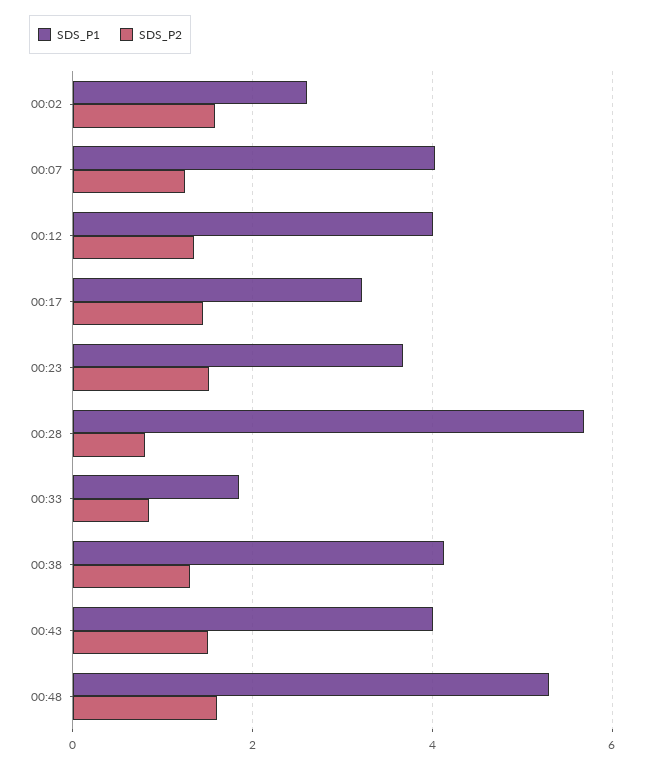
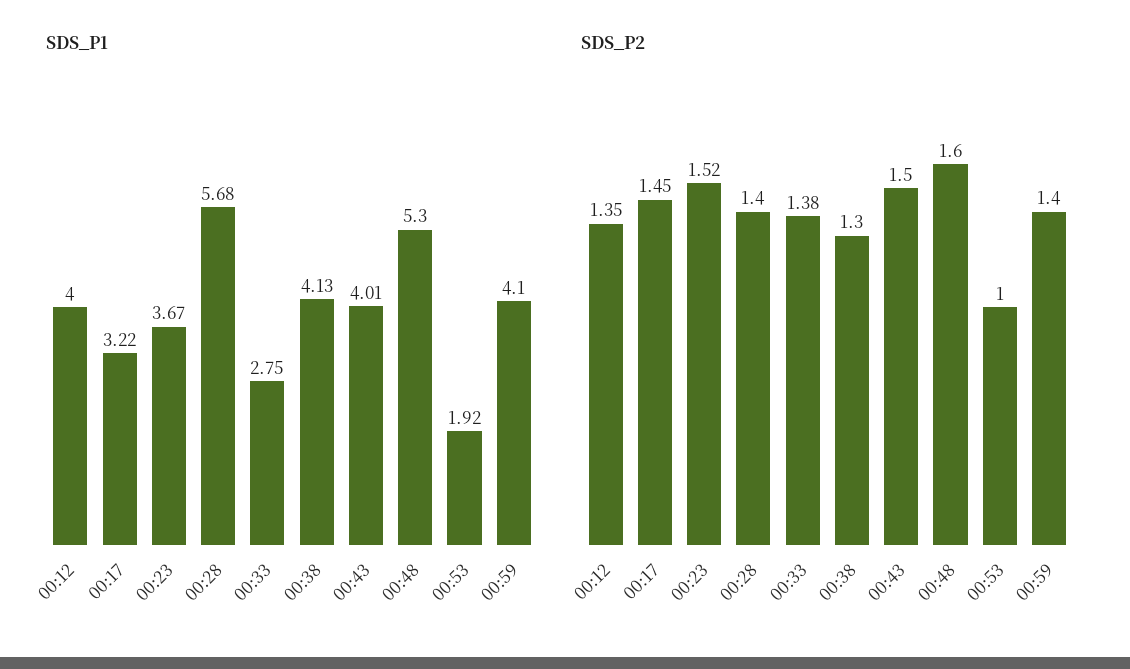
SDS_P1, 00:02: 2.6 -> none
SDS_P2, 00:02: 1.6 -> none
SDS_P1, 00:07: 4 -> none
SDS_P2, 00:07: 1.2 -> none
SDS_P2, 00:28: 0.8 -> 1.4
SDS_P1, 00:33: 1.8 -> 2.75
SDS_P2, 00:33: 0.8 -> 1.38
SDS_P1, 00:53: none -> 1.92
SDS_P1, 00:59: none -> 4.1
SDS_P2, 00:53: none -> 1
SDS_P2, 00:59: none -> 1.4

